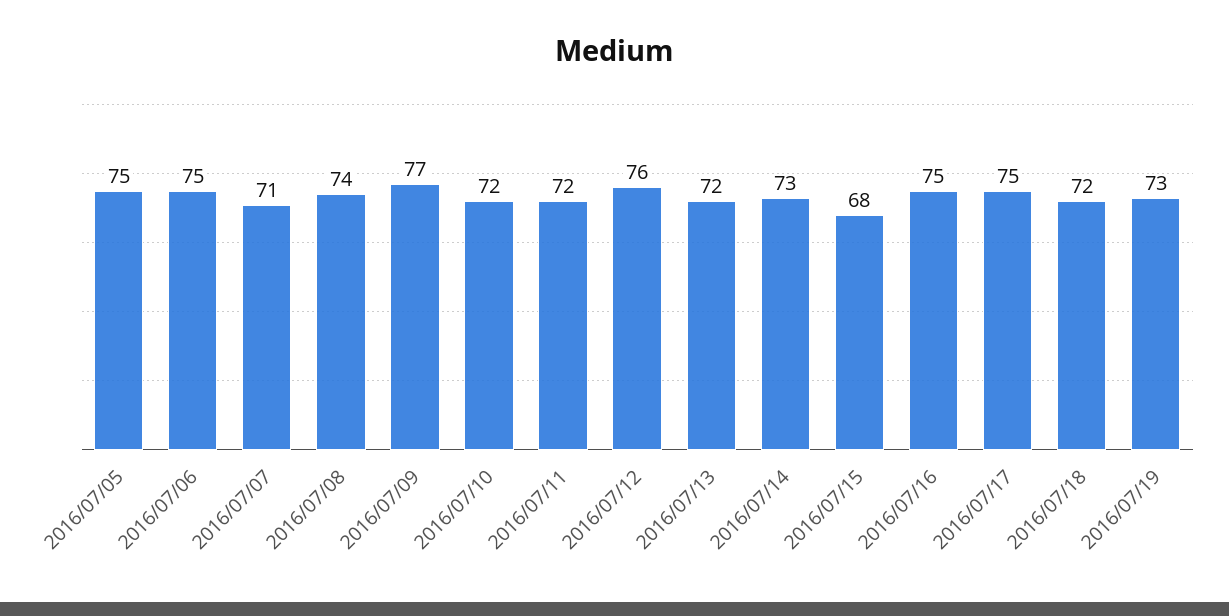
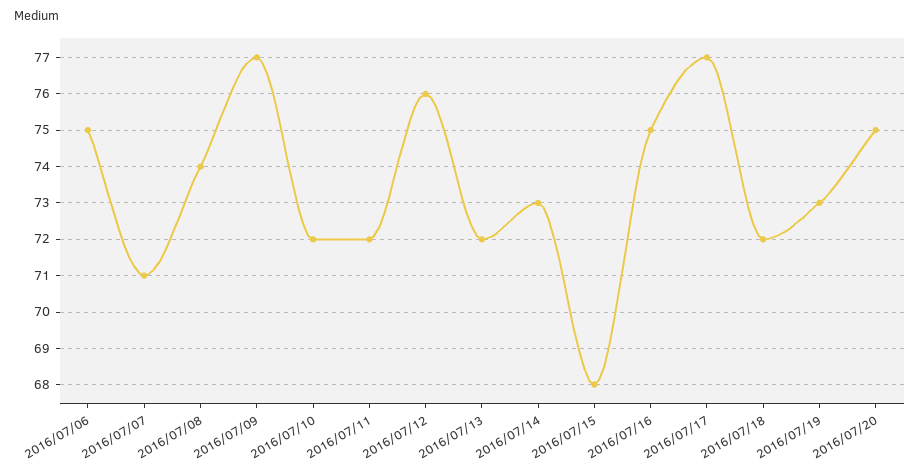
2016/07/05: 75 -> none
2016/07/17: 75 -> 77
2016/07/20: none -> 75

